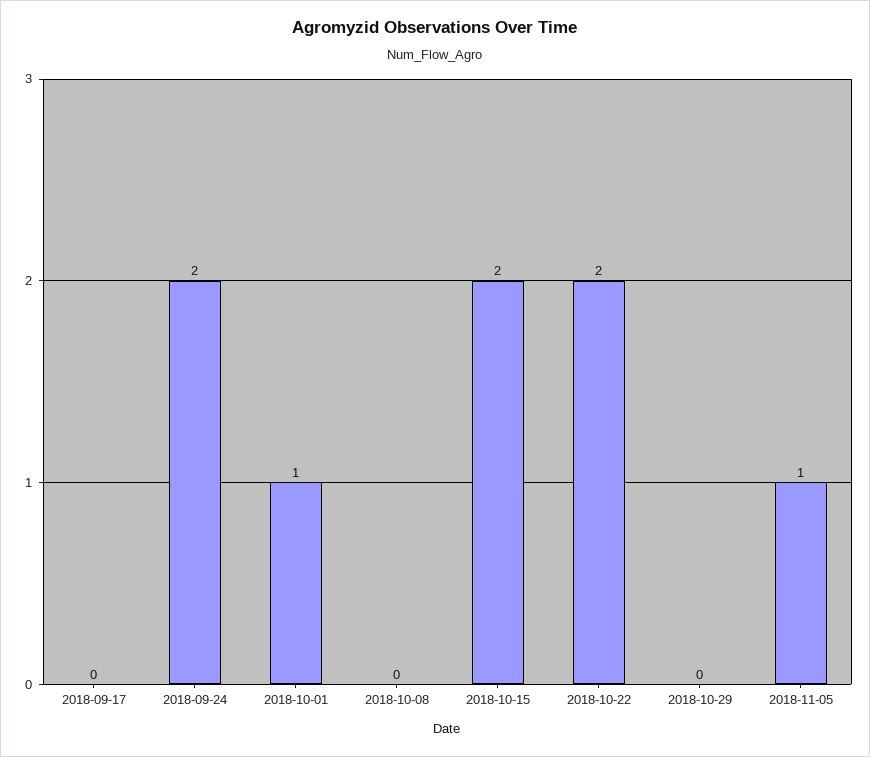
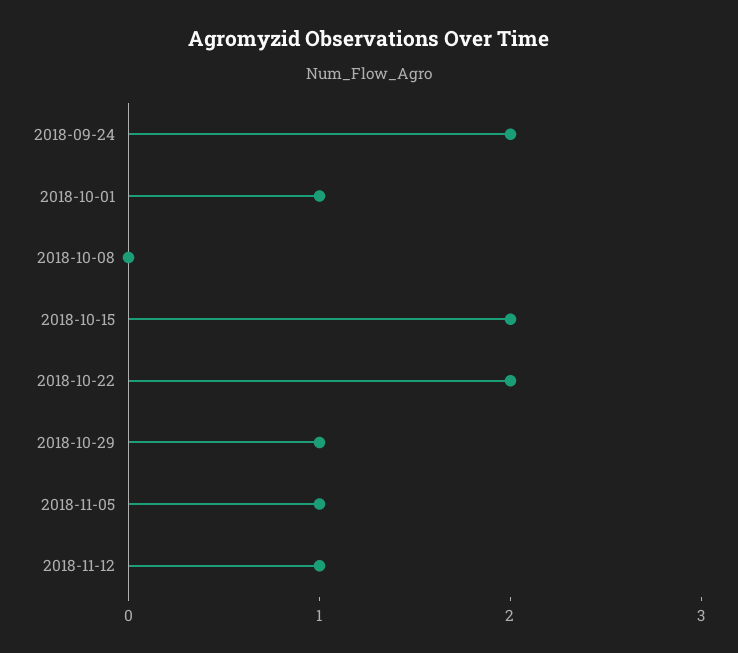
2018-09-17: 0 -> none
2018-10-29: 0 -> 1
2018-11-12: none -> 1

